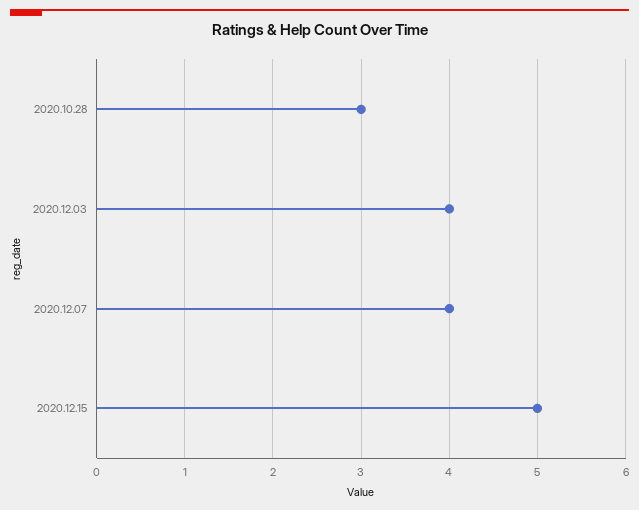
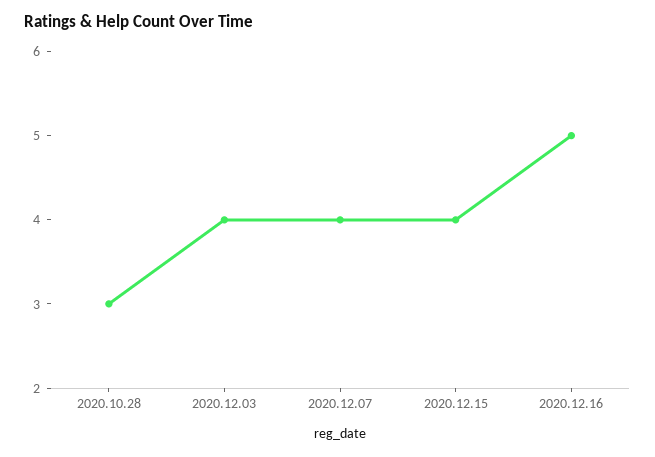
2020.12.15: 5 -> 4
2020.12.16: none -> 5

